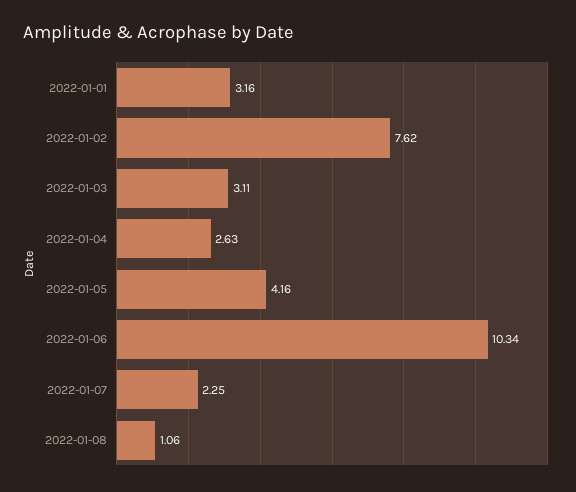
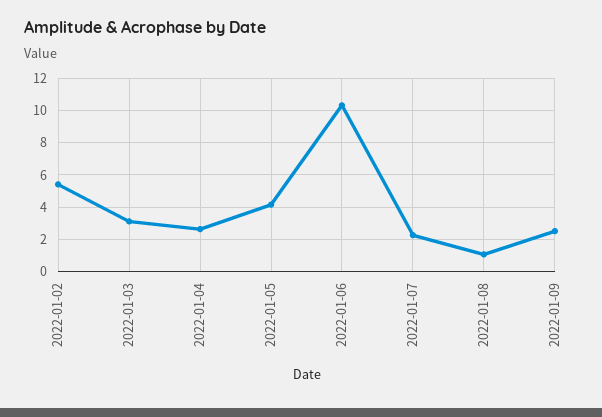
2022-01-01: 3.16 -> none
2022-01-02: 7.62 -> 5.5
2022-01-09: none -> 2.5

